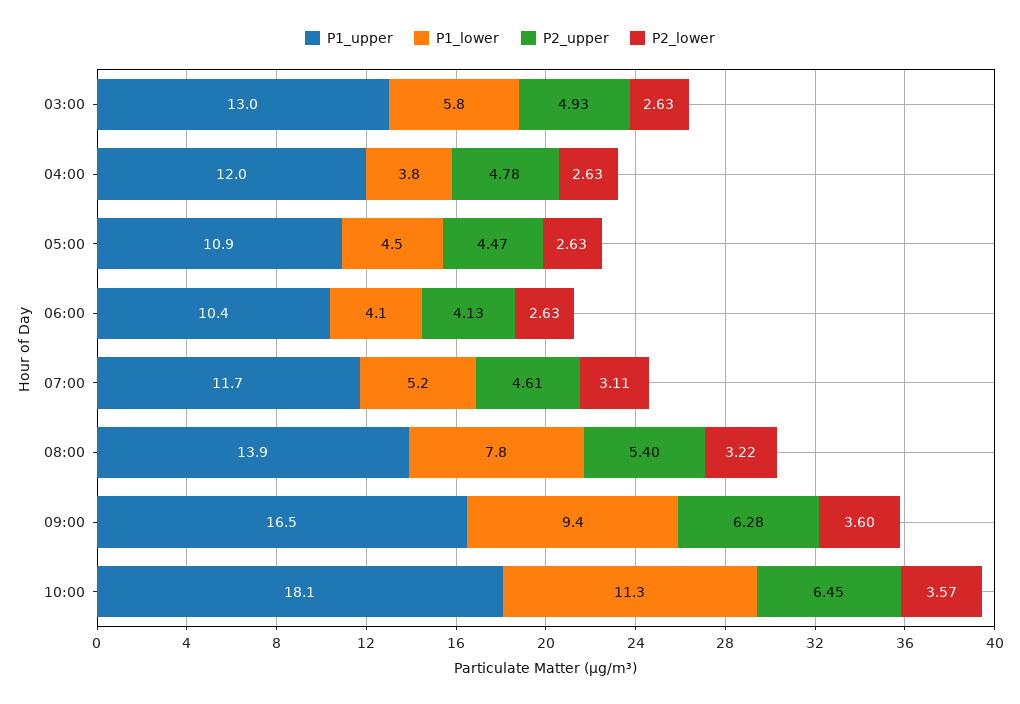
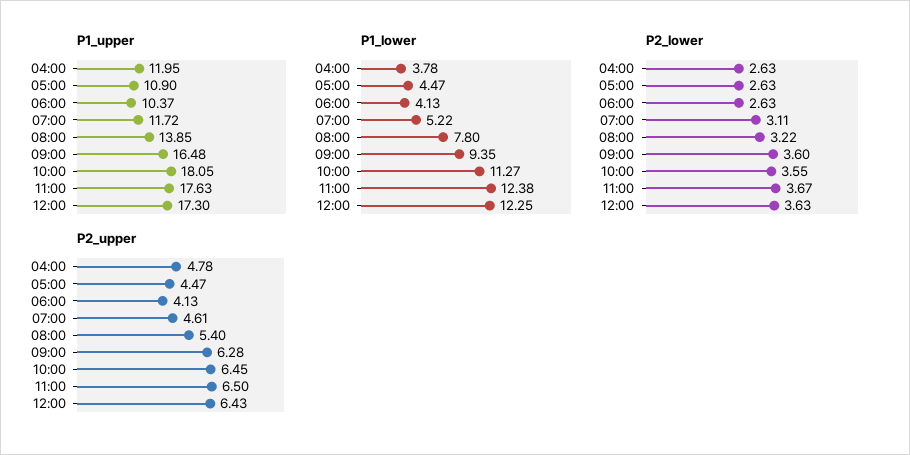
P1_upper, 03:00: 13 -> none
P1_lower, 03:00: 5.8 -> none
P2_upper, 03:00: 4.93 -> none
P2_lower, 03:00: 2.63 -> none
P2_lower, 10:00: 3.57 -> 3.55
P1_upper, 11:00: none -> 17.63
P1_upper, 12:00: none -> 17.3
P1_lower, 11:00: none -> 12.38
P1_lower, 12:00: none -> 12.25
P2_lower, 11:00: none -> 3.67
P2_lower, 12:00: none -> 3.63
P2_upper, 11:00: none -> 6.5
P2_upper, 12:00: none -> 6.43

